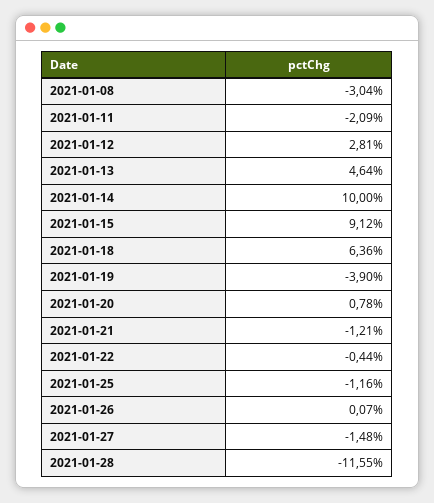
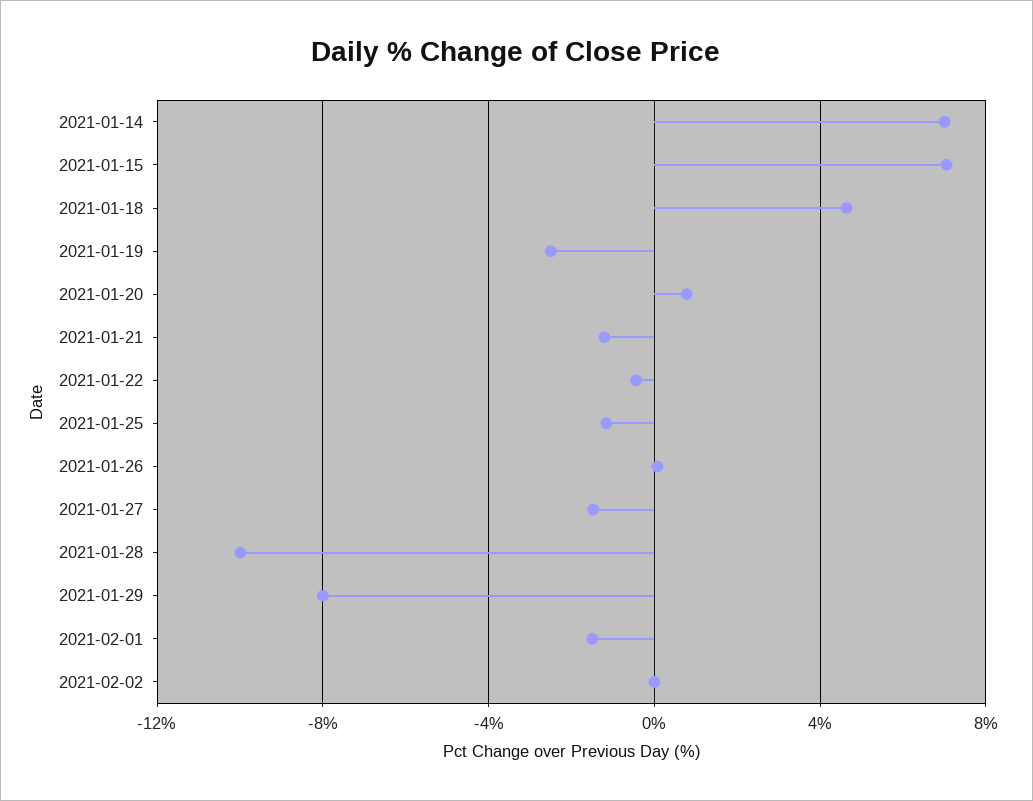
2021-01-08: -3.04 -> none
2021-01-11: -2.09 -> none
2021-01-12: 2.81 -> none
2021-01-13: 4.64 -> none
2021-01-14: 10 -> 7
2021-01-15: 9.12 -> 7
2021-01-18: 6.36 -> 4.5
2021-01-19: -3.9 -> -2.5
2021-01-28: -11.55 -> -10
2021-01-29: none -> -8
2021-02-01: none -> -1.5
2021-02-02: none -> 0

